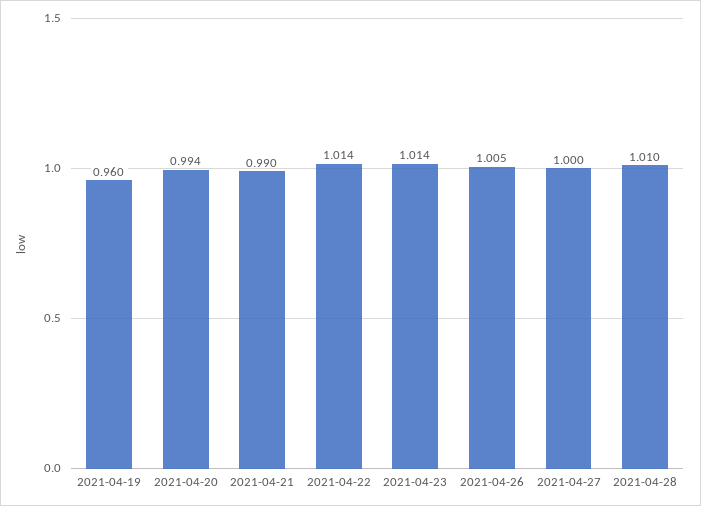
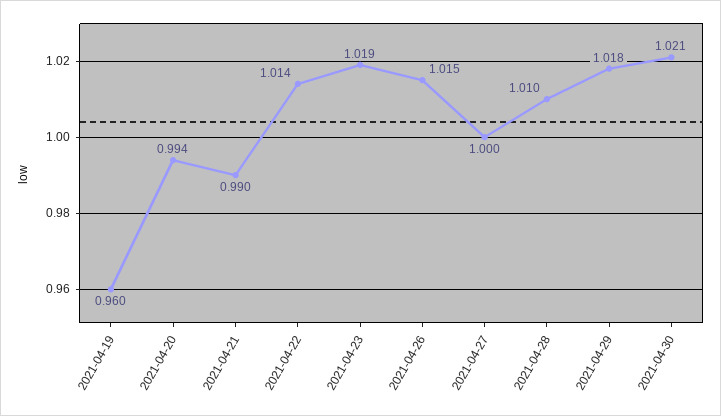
2021-04-23: 1.014 -> 1.019
2021-04-26: 1.005 -> 1.015
2021-04-29: none -> 1.018
2021-04-30: none -> 1.021

